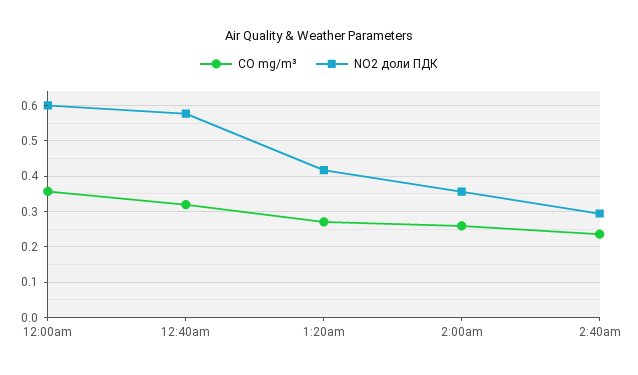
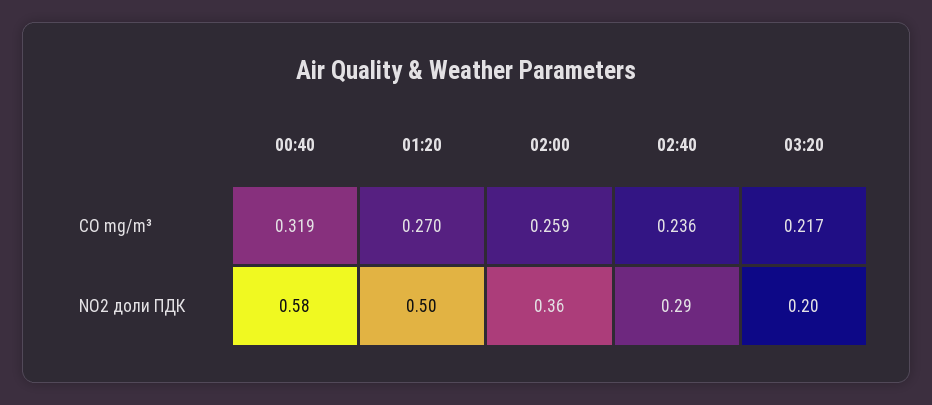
CO mg/m³, 12:00am: 0.36 -> none
NO2 доли ПДК, 12:00am: 0.6 -> none
NO2 доли ПДК, 1:20am: 0.42 -> 0.5
CO mg/m³, 03:20: none -> 0.217
NO2 доли ПДК, 03:20: none -> 0.2

